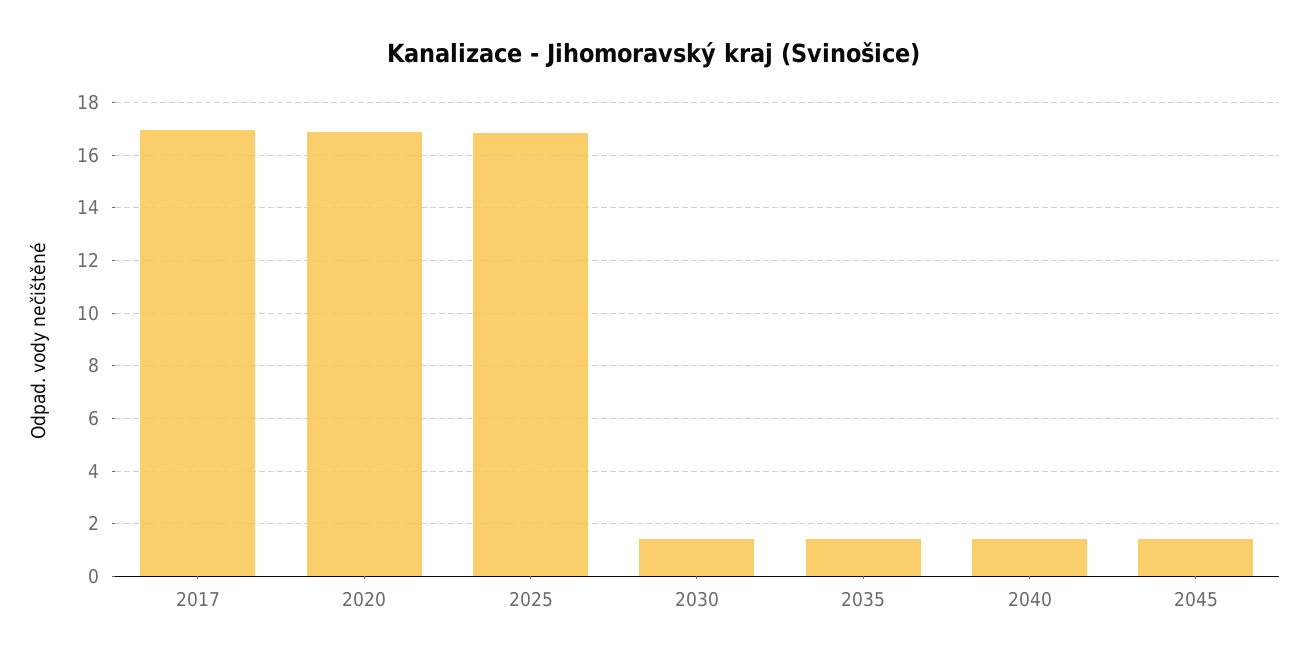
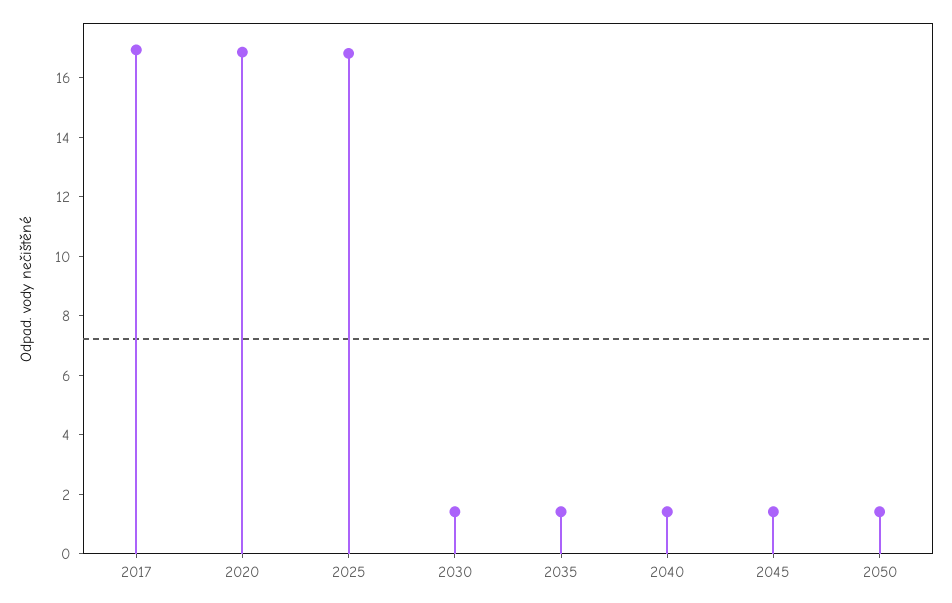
2050: none -> 1.5

